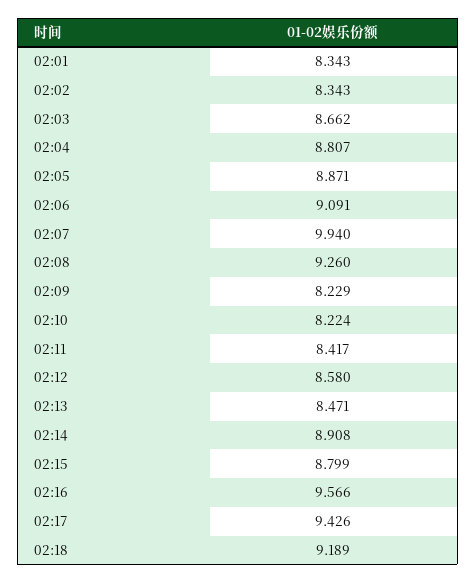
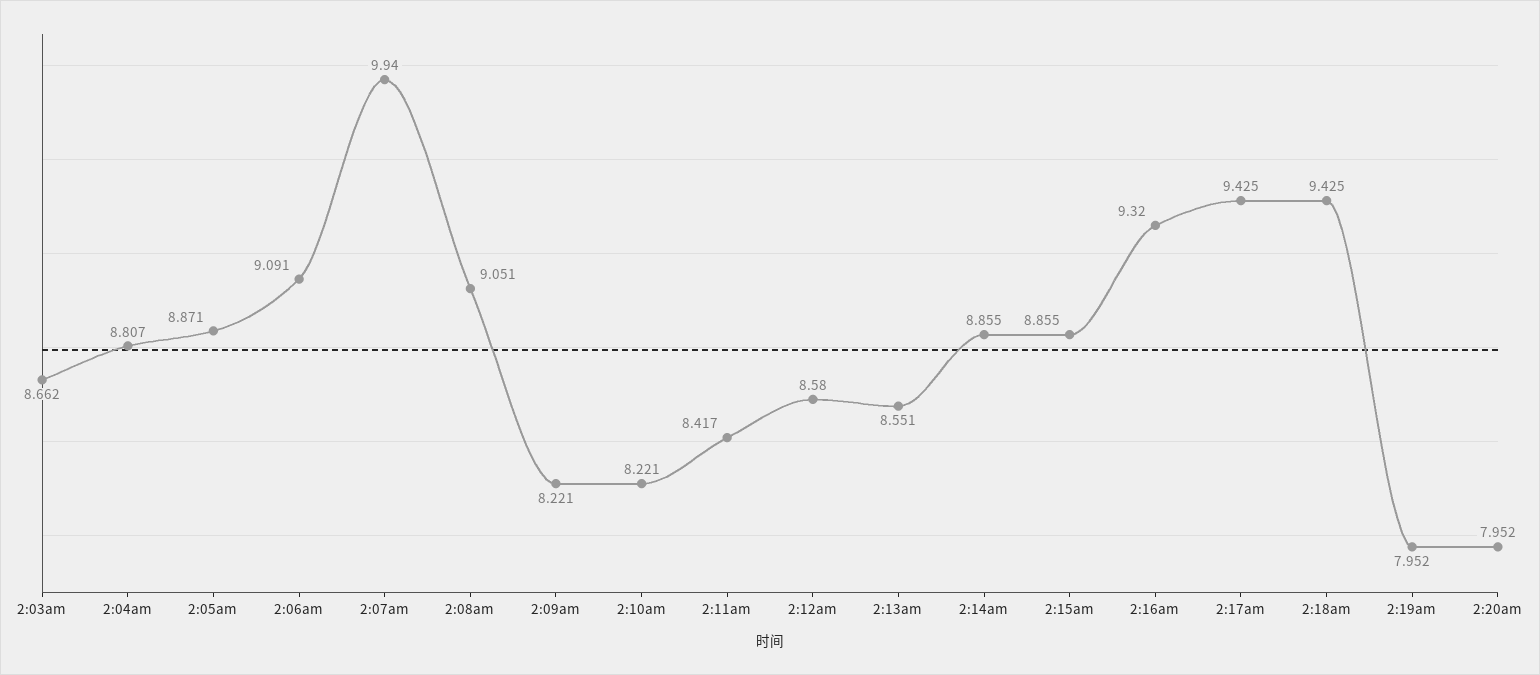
02:01: 8.343 -> none
02:02: 8.343 -> none
02:08: 9.26 -> 9.051
02:09: 8.229 -> 8.221
02:10: 8.224 -> 8.221
02:13: 8.471 -> 8.551
02:14: 8.908 -> 8.855
02:15: 8.799 -> 8.855
02:16: 9.566 -> 9.32
02:17: 9.426 -> 9.425
02:18: 9.189 -> 9.425
2:19am: none -> 7.952
2:20am: none -> 7.952

